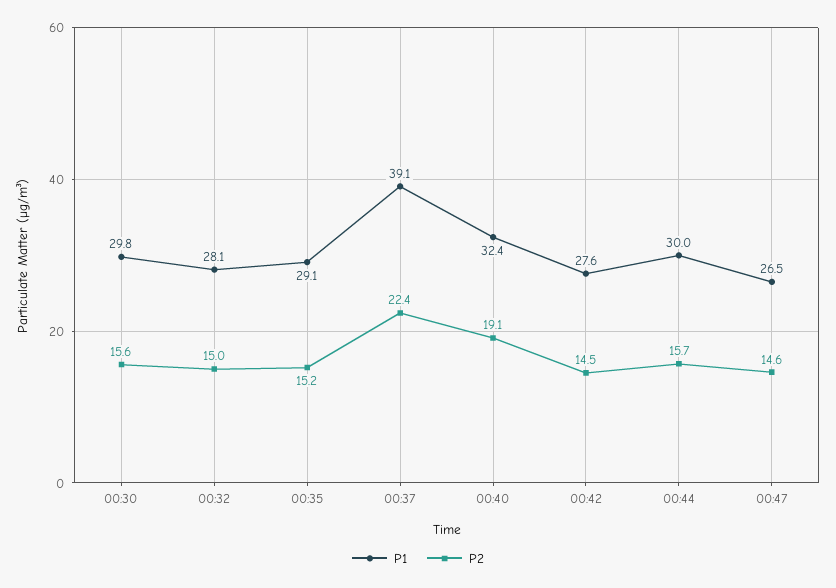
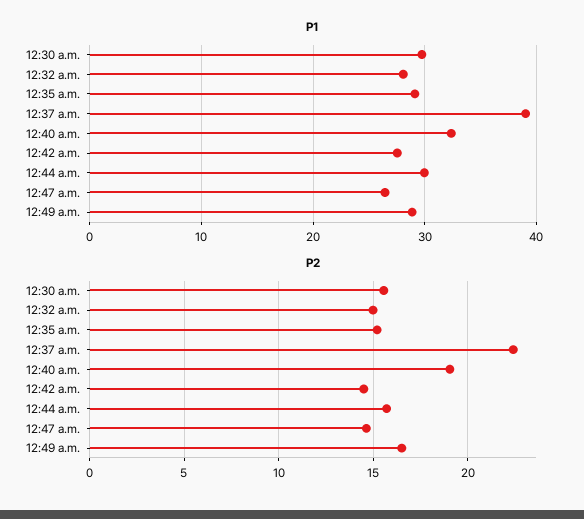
P1, 12:49 a.m.: none -> 29
P2, 12:49 a.m.: none -> 16.5

